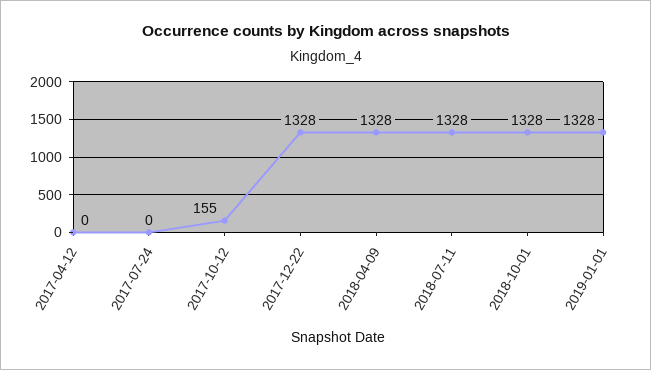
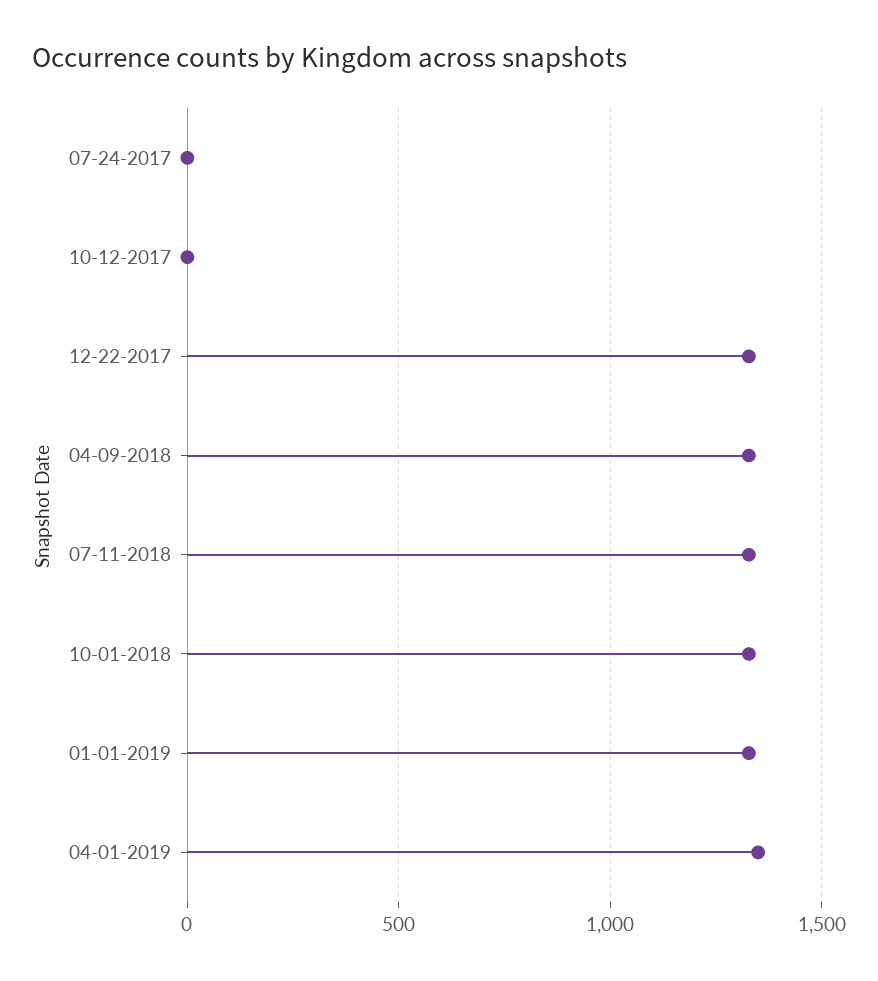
2017-04-12: 0 -> none
2017-10-12: 155 -> 0
04-01-2019: none -> 1350

